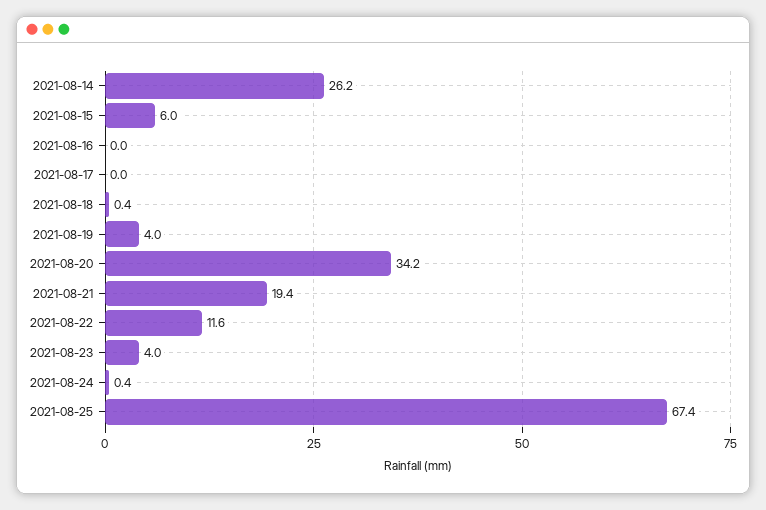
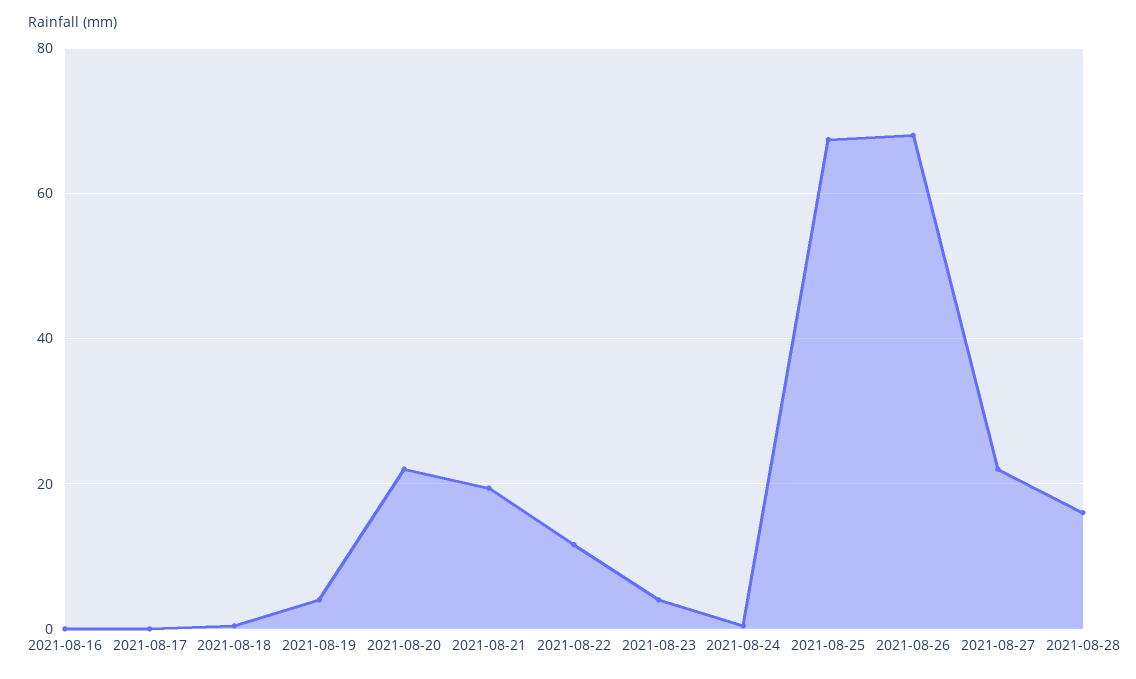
2021-08-14: 26.2 -> none
2021-08-15: 6 -> none
2021-08-20: 34.2 -> 22
2021-08-26: none -> 68
2021-08-27: none -> 22
2021-08-28: none -> 16

